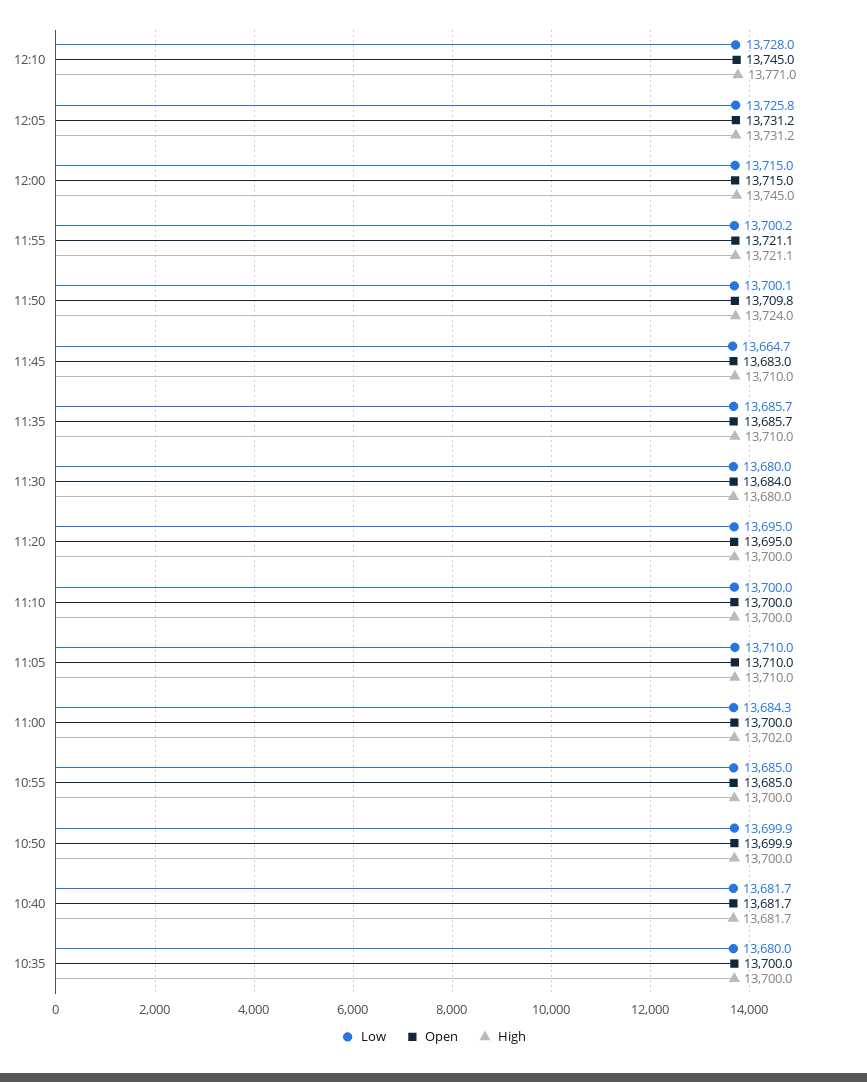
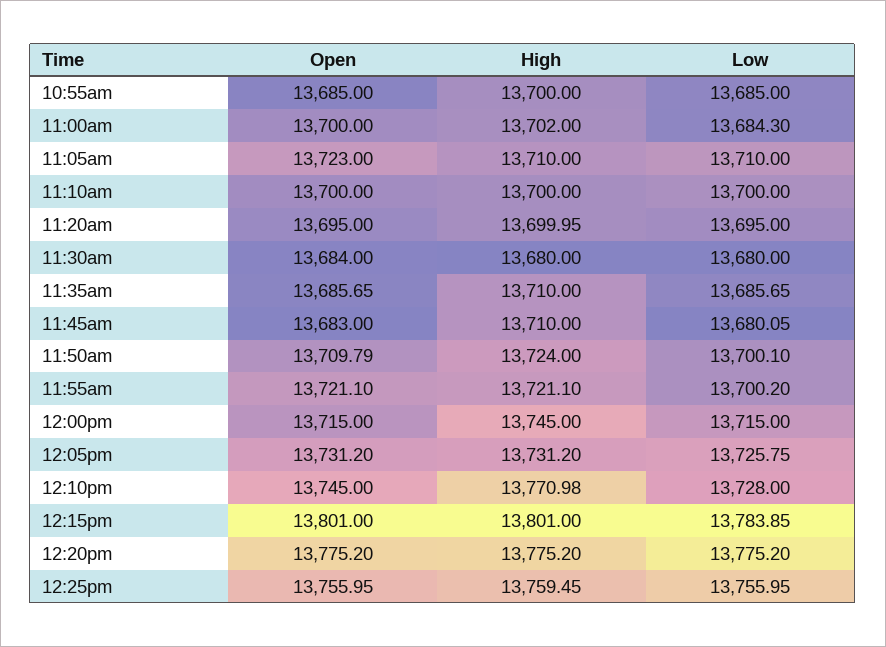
Low, 11:45: 13664.7 -> 13680.05
Open, 11:05: 13710 -> 13723
Low, 10:50: 13699.9 -> none
Open, 10:50: 13699.9 -> none
High, 10:50: 13700 -> none
Low, 10:40: 13681.7 -> none
Open, 10:40: 13681.7 -> none
High, 10:40: 13681.7 -> none
Low, 10:35: 13680 -> none
Open, 10:35: 13700 -> none
High, 10:35: 13700 -> none
Open, 12:15pm: none -> 13801
High, 12:15pm: none -> 13801
Low, 12:15pm: none -> 13783.85
Open, 12:20pm: none -> 13775.2
High, 12:20pm: none -> 13775.2
Low, 12:20pm: none -> 13775.2
Open, 12:25pm: none -> 13755.95
High, 12:25pm: none -> 13759.45
Low, 12:25pm: none -> 13755.95

